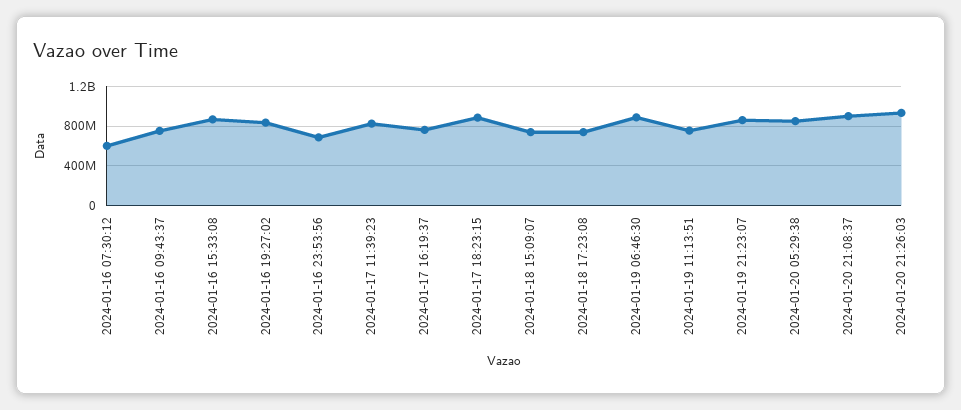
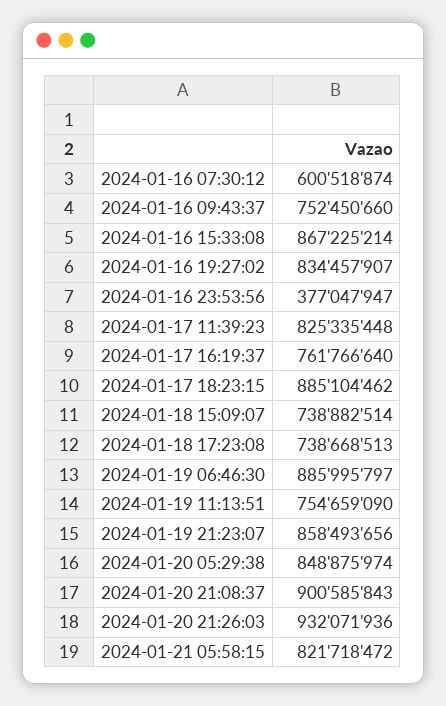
2024-01-16 23:53:56: 700000000 -> 377047947
2024-01-21 05:58:15: none -> 821718472

